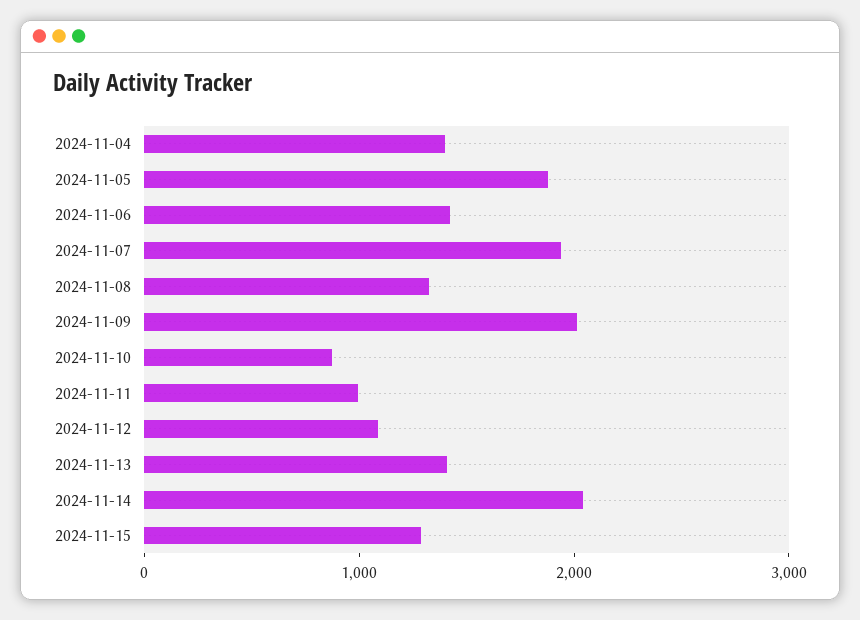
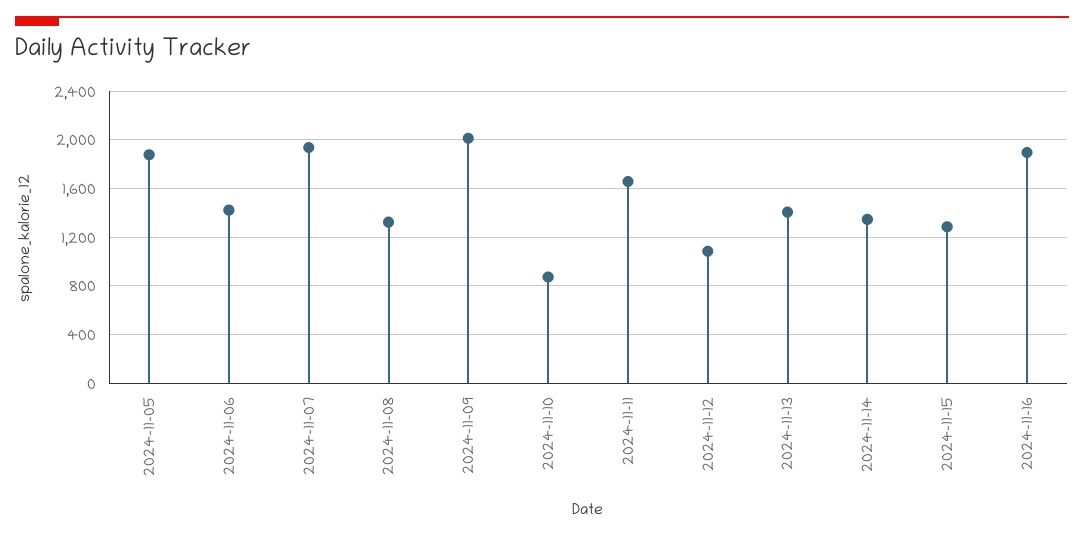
2024-11-04: 1400 -> none
2024-11-11: 1000 -> 1650
2024-11-14: 2000 -> 1350
2024-11-16: none -> 1900

